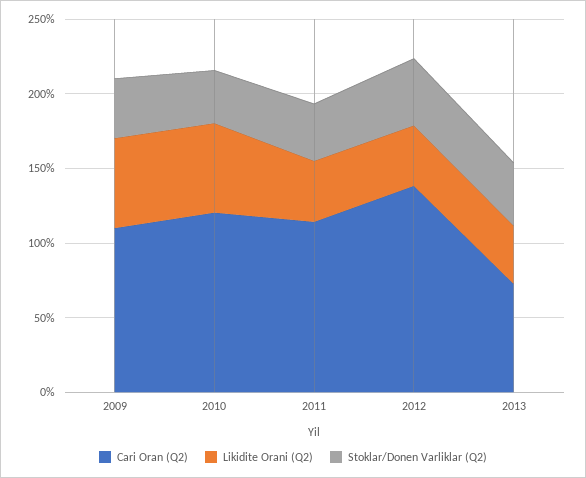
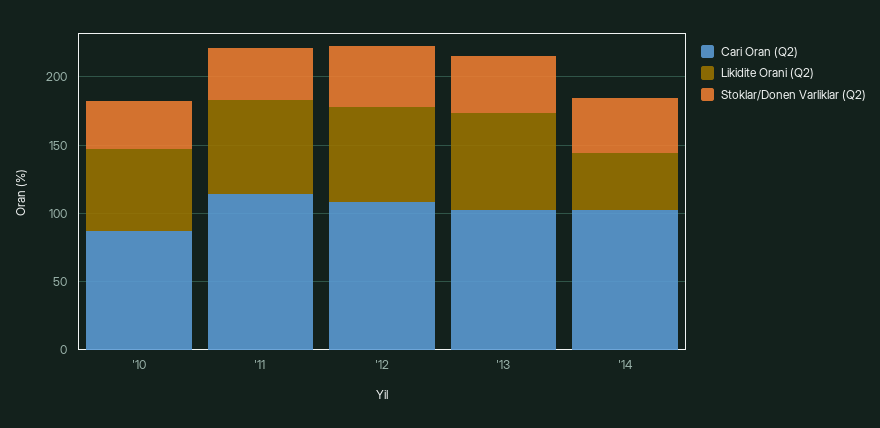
Cari Oran (Q2), 2009: 110 -> none
Likidite Orani (Q2), 2009: 60 -> none
Stoklar/Donen Varliklar (Q2), 2009: 40 -> none
Cari Oran (Q2), 2010: 120 -> 90
Likidite Orani (Q2), 2011: 40 -> 70
Cari Oran (Q2), 2012: 140 -> 110
Likidite Orani (Q2), 2012: 40 -> 70
Cari Oran (Q2), 2013: 70 -> 100
Likidite Orani (Q2), 2013: 40 -> 70
Cari Oran (Q2), '14: none -> 100
Likidite Orani (Q2), '14: none -> 40
Stoklar/Donen Varliklar (Q2), '14: none -> 40

